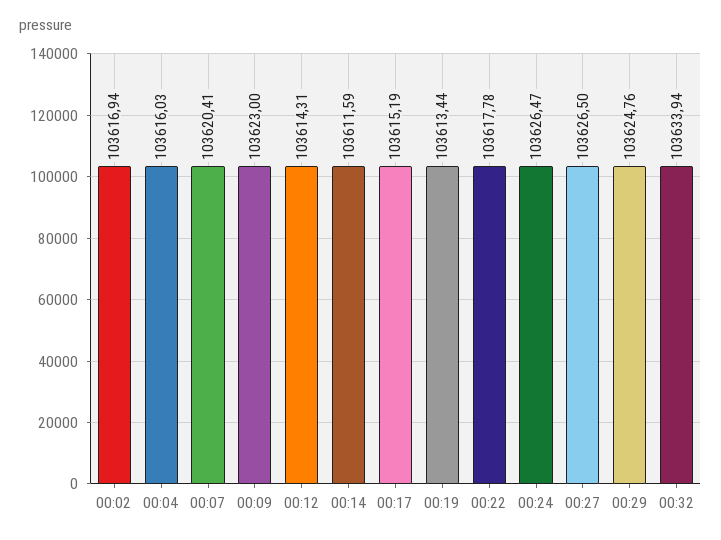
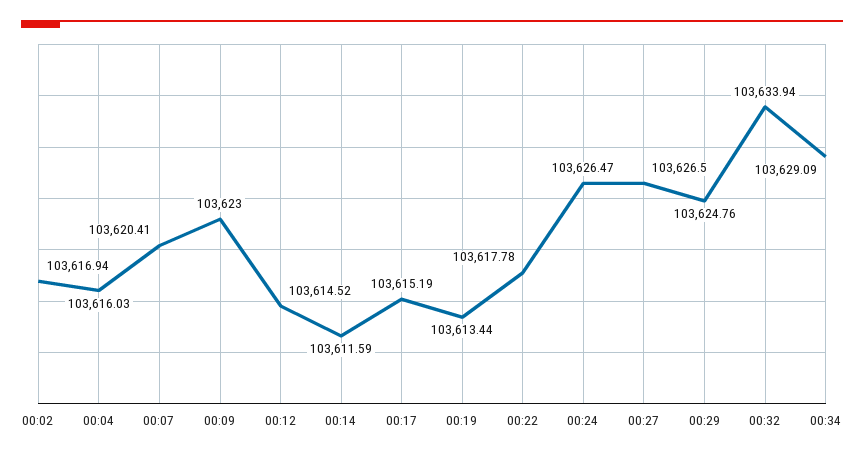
00:12: 103614.31 -> 103614.52
00:34: none -> 103629.09

